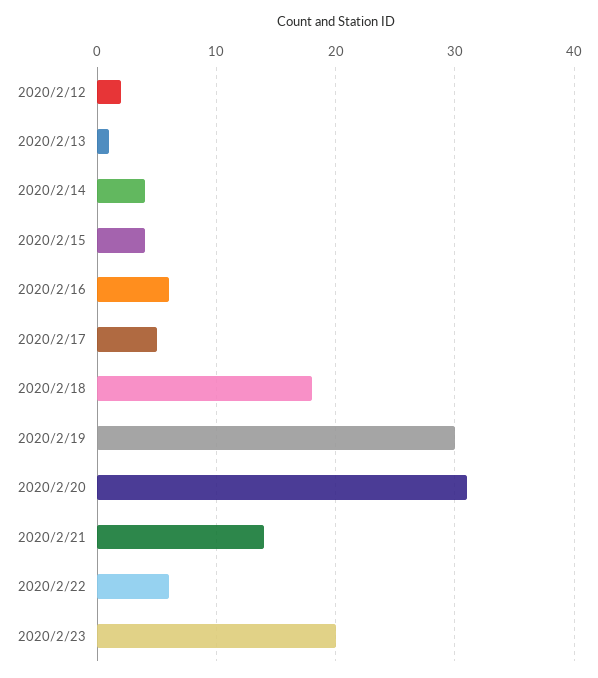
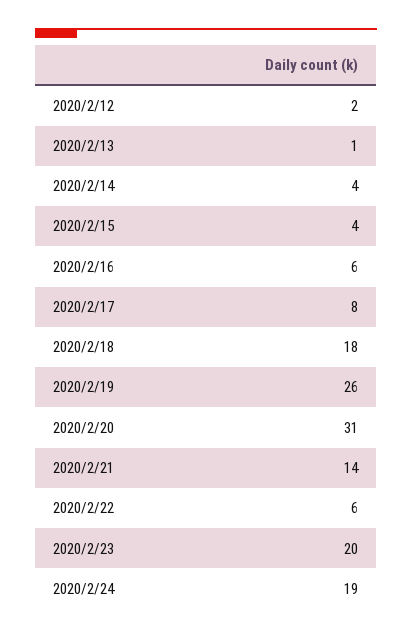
2020/2/17: 5 -> 8
2020/2/19: 30 -> 26
2020/2/24: none -> 19

